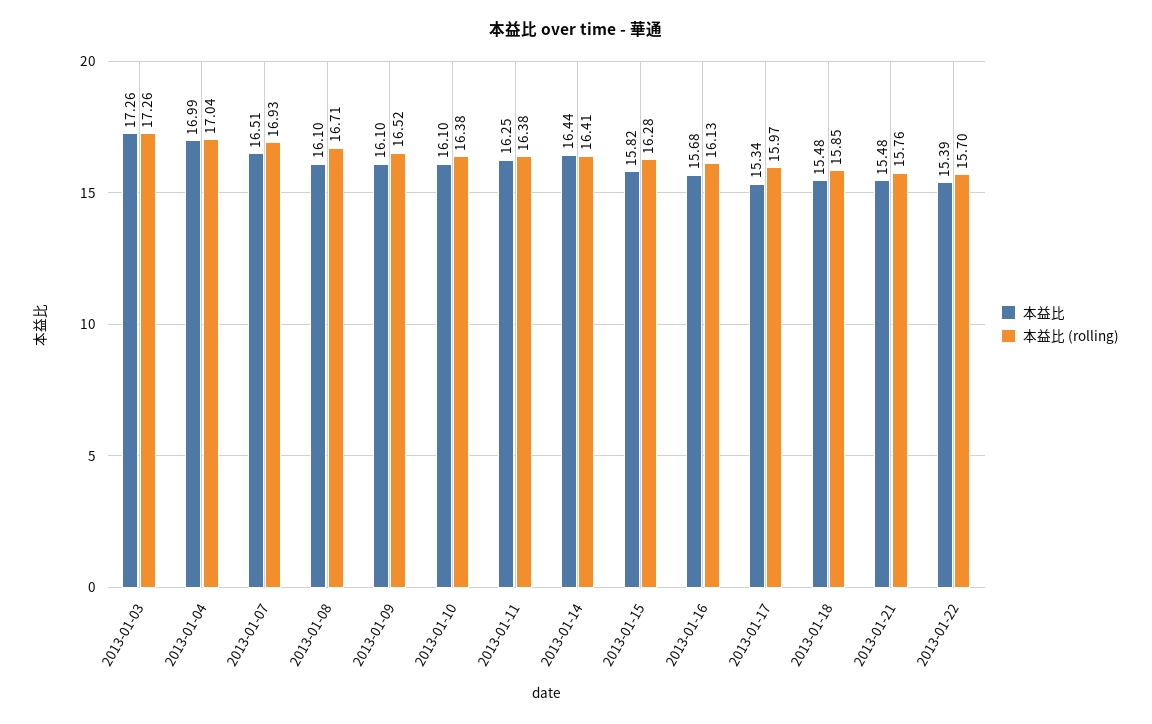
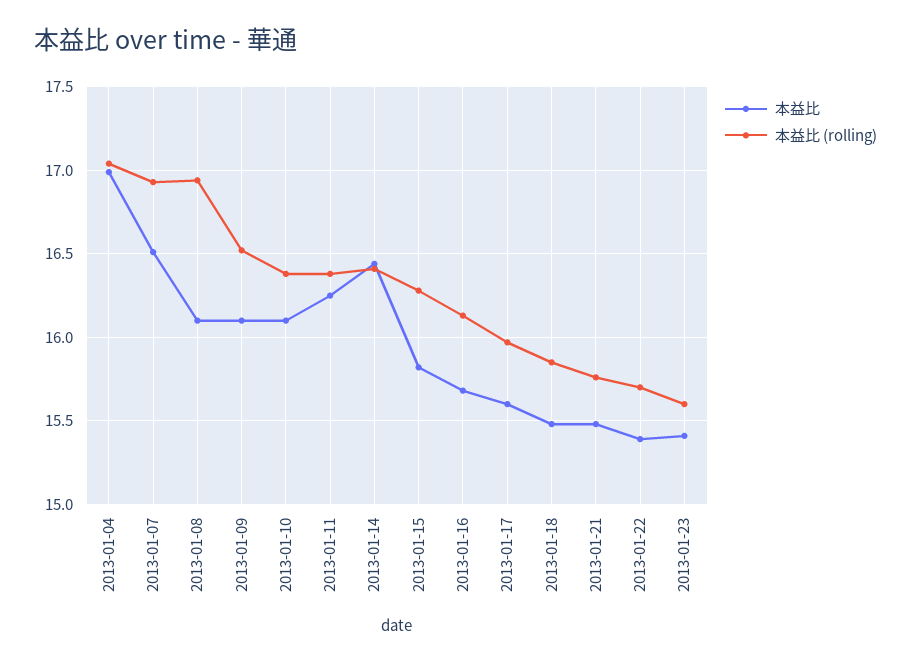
本益比, 2013-01-03: 17.26 -> none
本益比 (rolling), 2013-01-03: 17.26 -> none
本益比 (rolling), 2013-01-08: 16.71 -> 16.95
本益比, 2013-01-17: 15.34 -> 15.6
本益比, 2013-01-23: none -> 15.4
本益比 (rolling), 2013-01-23: none -> 15.6

